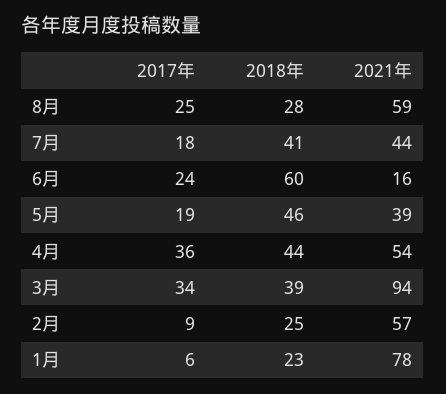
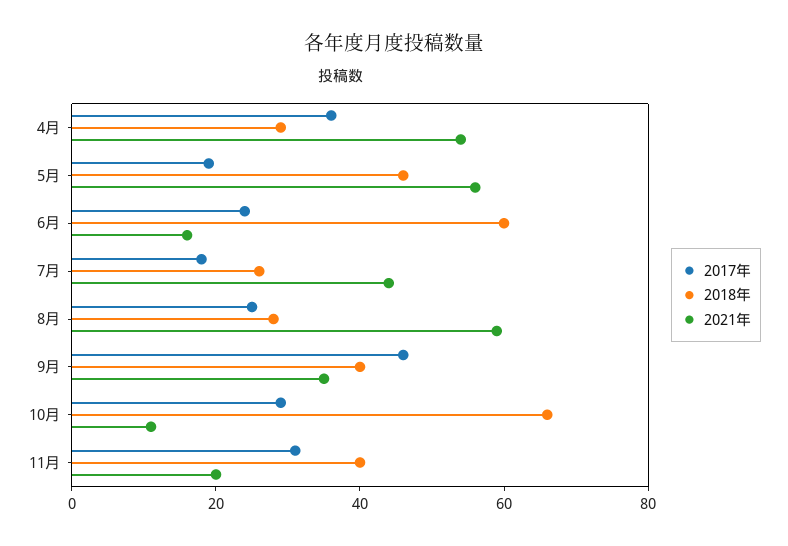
2018年, 7月: 41 -> 25
2021年, 5月: 39 -> 55
2018年, 4月: 44 -> 30
2017年, 3月: 34 -> none
2018年, 3月: 39 -> none
2021年, 3月: 94 -> none
2017年, 2月: 9 -> none
2018年, 2月: 25 -> none
2021年, 2月: 57 -> none
2017年, 1月: 6 -> none
2018年, 1月: 23 -> none
2021年, 1月: 78 -> none
2017年, 9月: none -> 45
2018年, 9月: none -> 40
2021年, 9月: none -> 35
2017年, 10月: none -> 30
2018年, 10月: none -> 65
2021年, 10月: none -> 10
2017年, 11月: none -> 30
2018年, 11月: none -> 40
2021年, 11月: none -> 20

